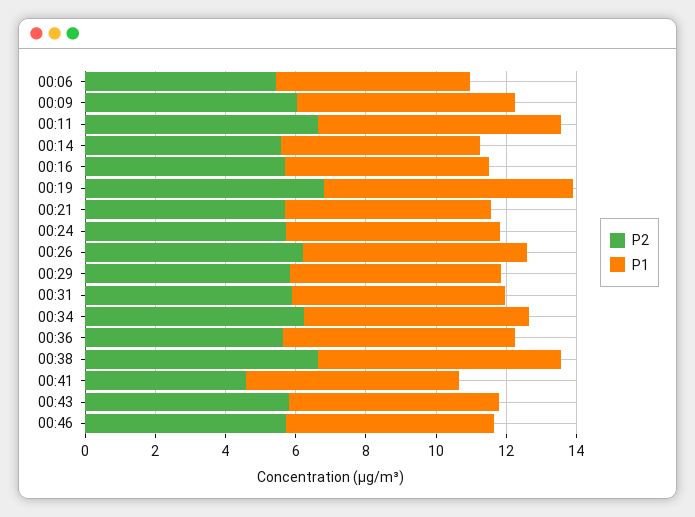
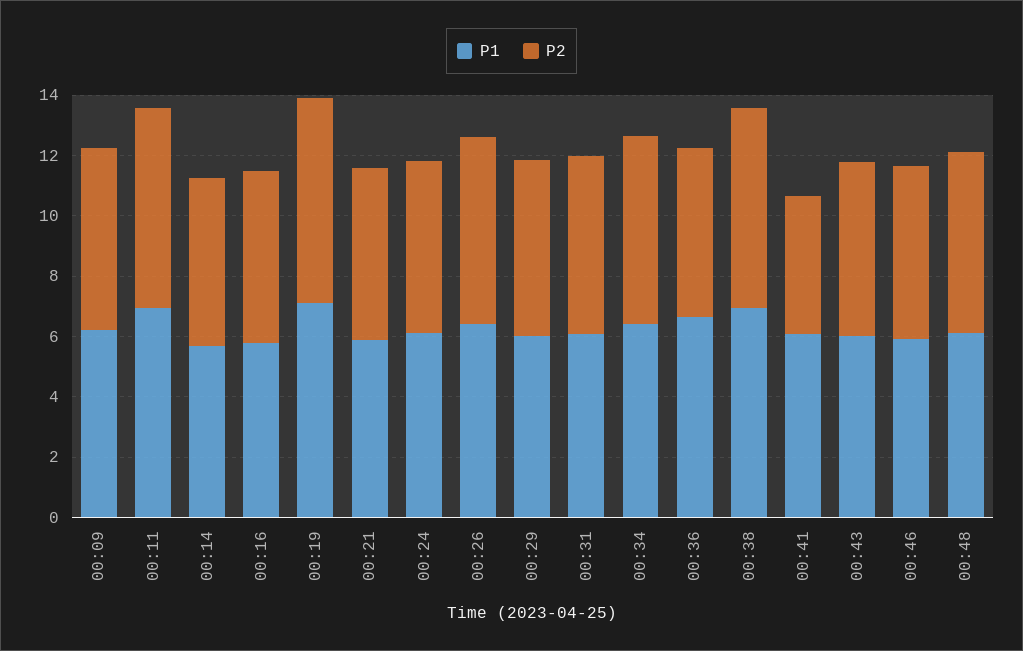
P2, 00:06: 5.5 -> none
P1, 00:06: 5.5 -> none
P1, 00:48: none -> 6
P2, 00:48: none -> 6

